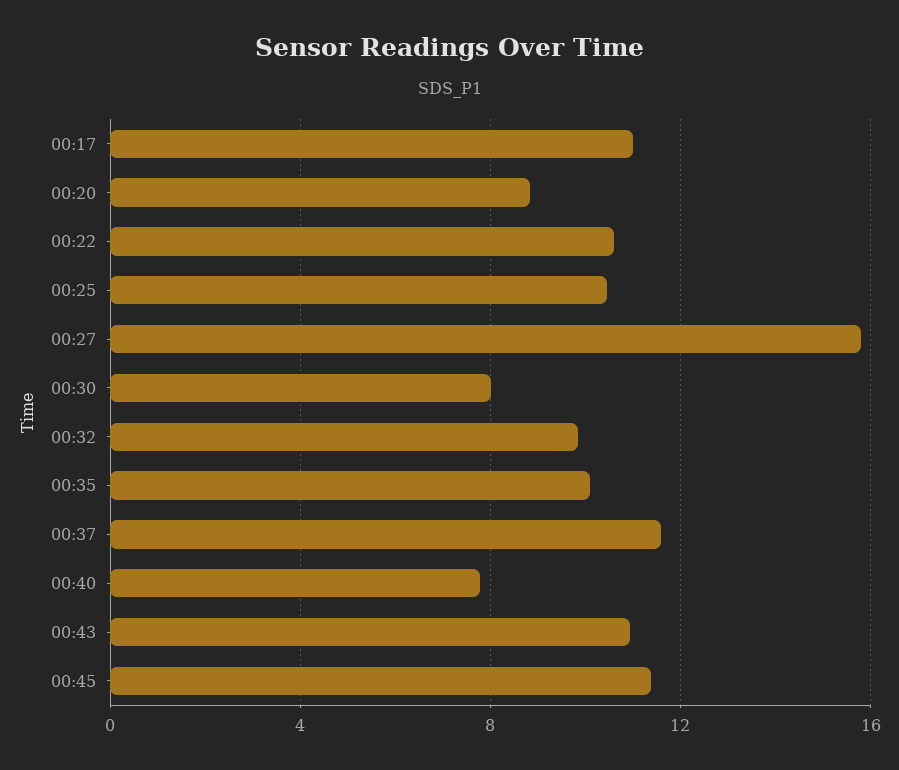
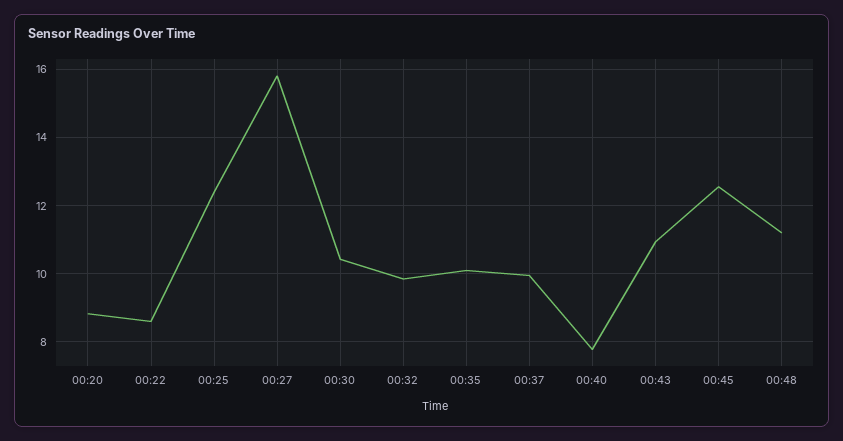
00:17: 11 -> none
00:22: 10.5 -> 8.6
00:25: 10.5 -> 12.4
00:30: 8 -> 10.4
00:37: 11.5 -> 10
00:45: 11.5 -> 12.6
00:48: none -> 11.2

